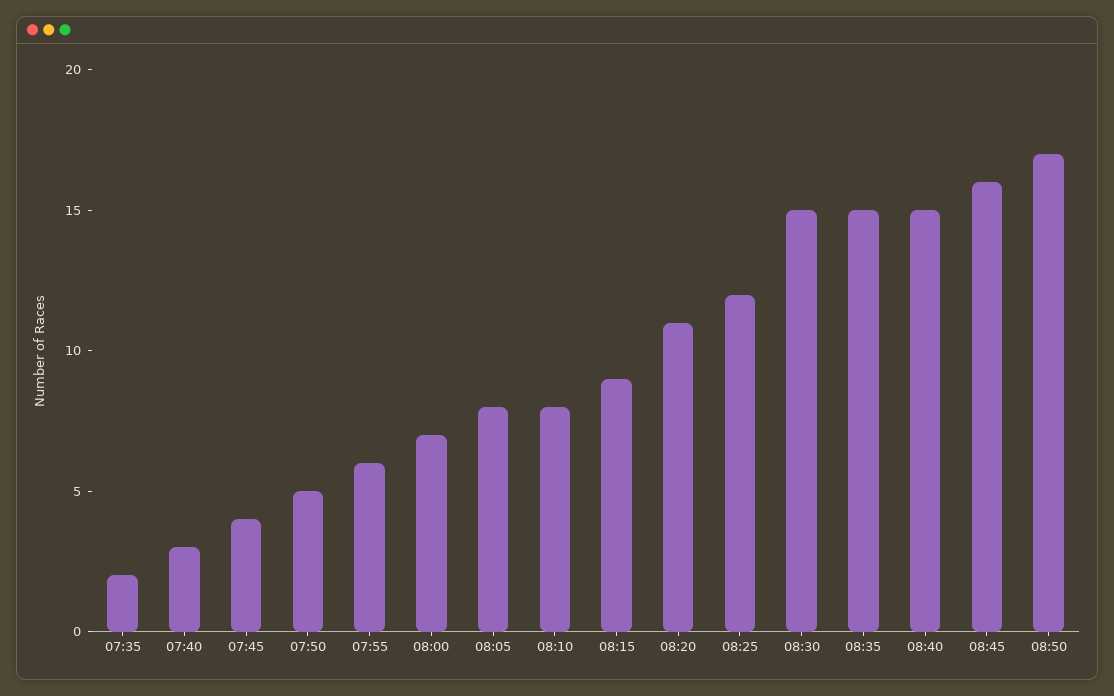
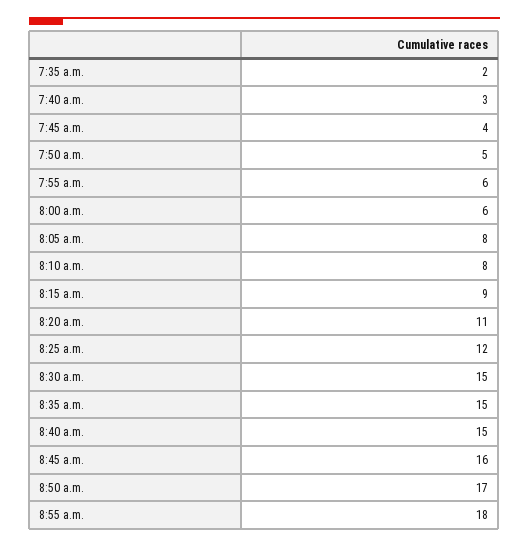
08:00: 7 -> 6
8:55 a.m.: none -> 18

